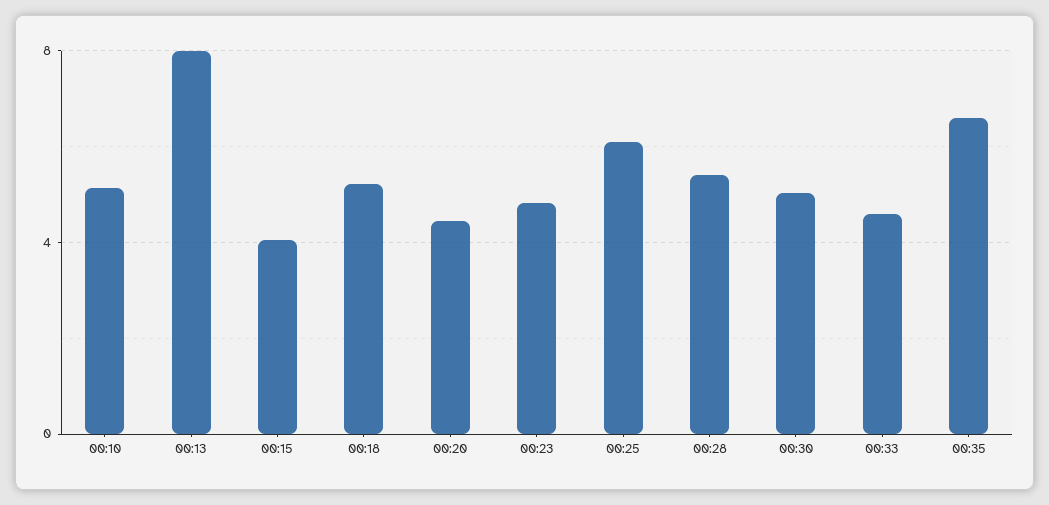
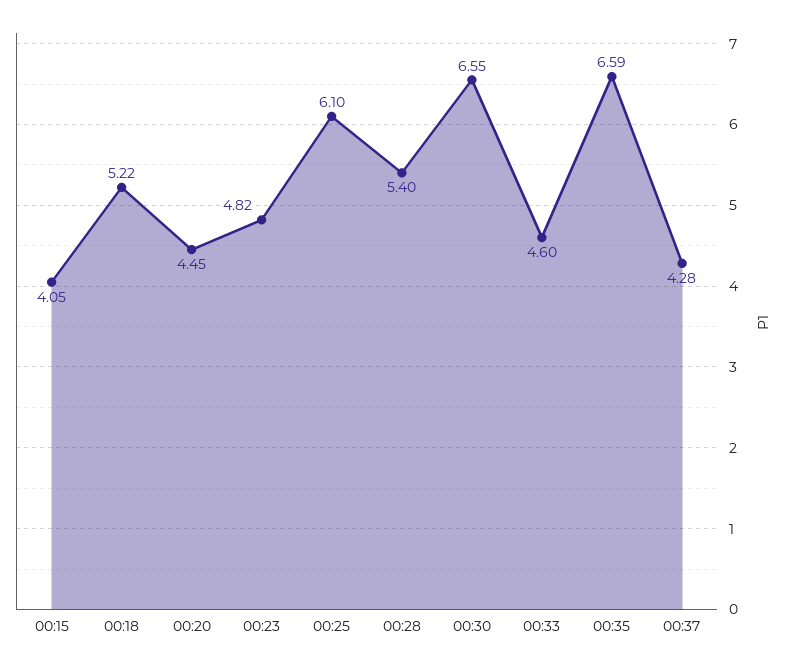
00:10: 5 -> none
00:13: 8 -> none
00:30: 5 -> 6.55
00:37: none -> 4.28

